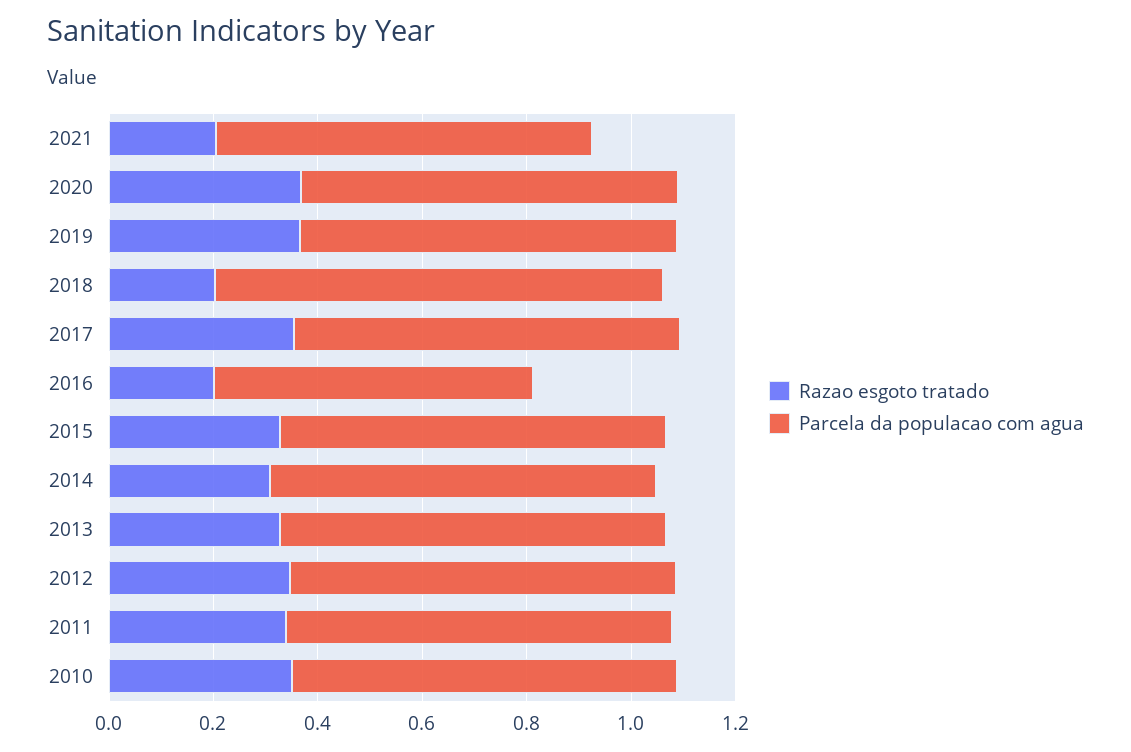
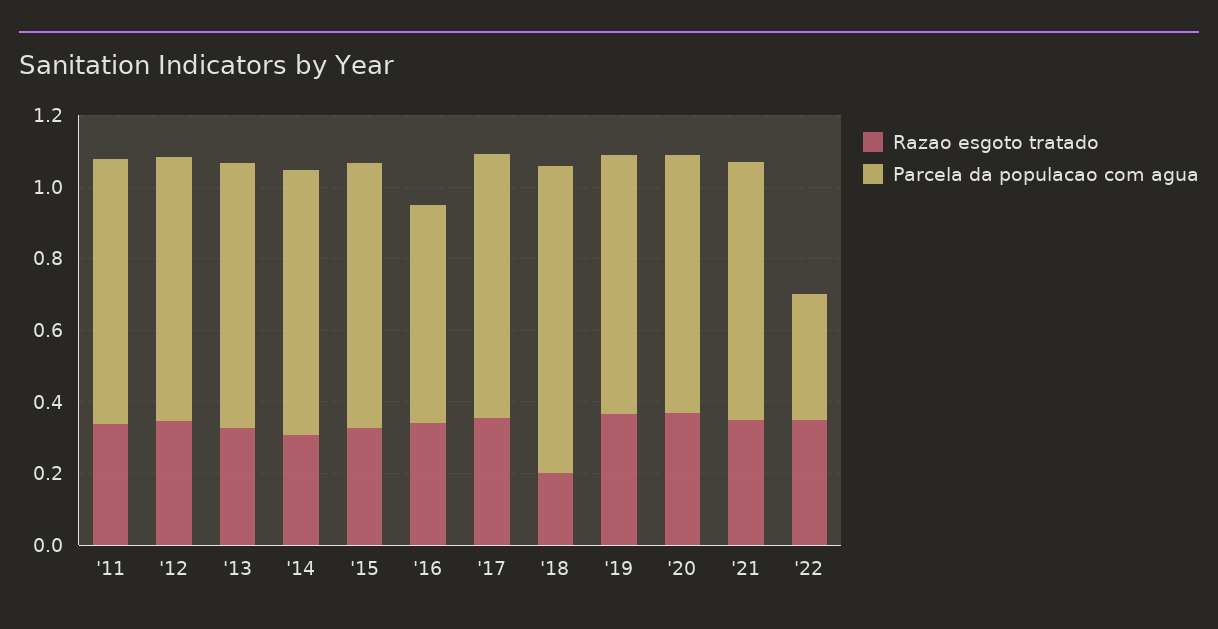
Razao esgoto tratado, 2021: 0.2 -> 0.35
Razao esgoto tratado, 2016: 0.2 -> 0.35
Razao esgoto tratado, 2010: 0.35 -> none
Parcela da populacao com agua, 2010: 0.75 -> none
Razao esgoto tratado, '22: none -> 0.35
Parcela da populacao com agua, '22: none -> 0.35

